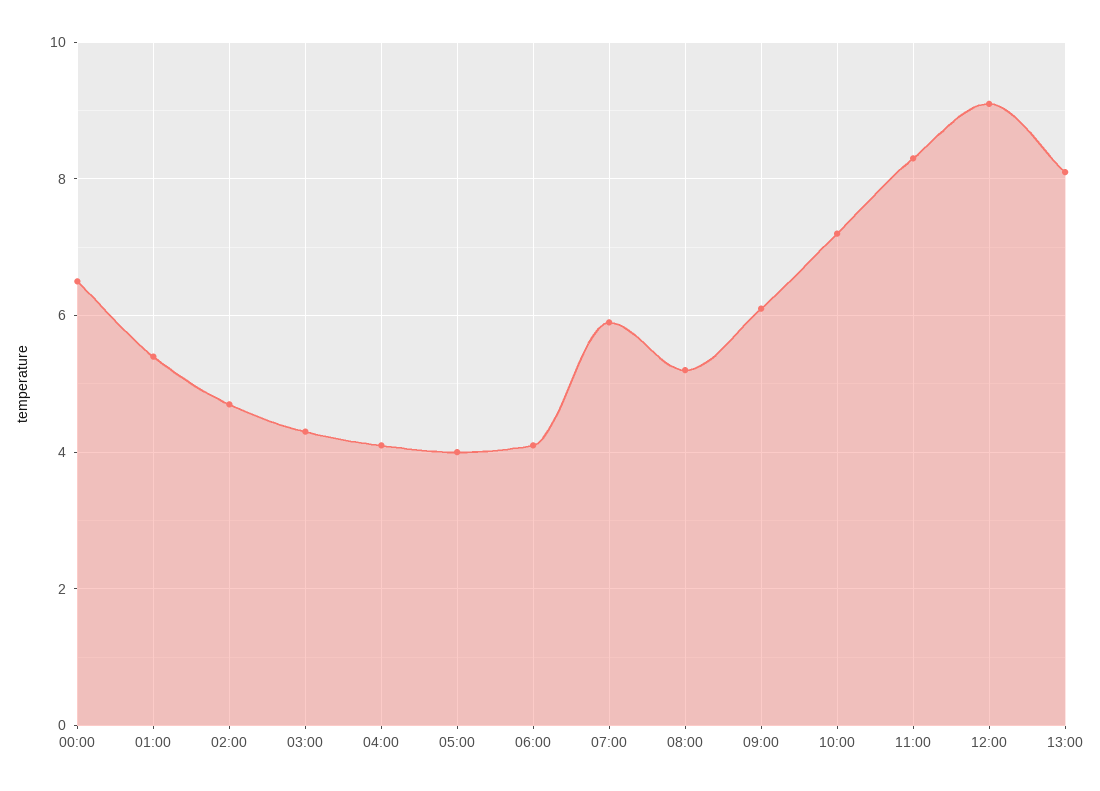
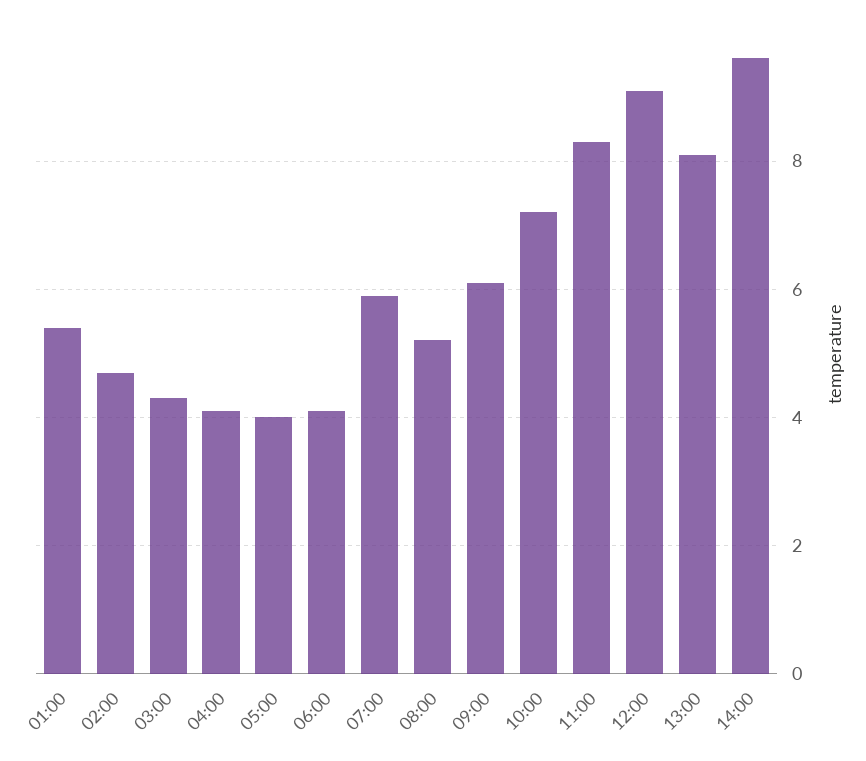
00:00: 6.5 -> none
14:00: none -> 9.5

